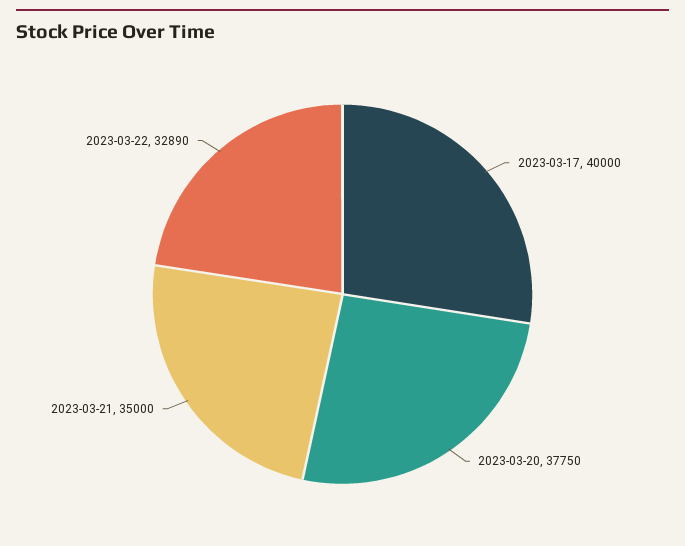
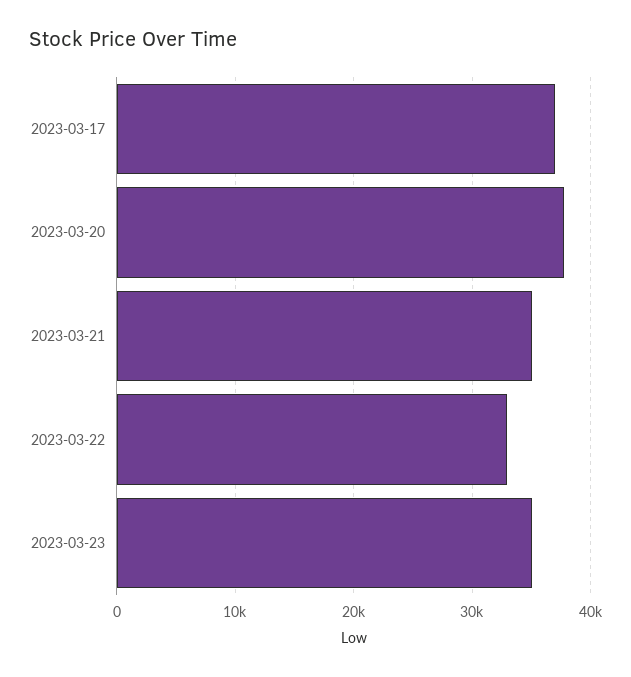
2023-03-17: 40000 -> 37000
2023-03-23: none -> 35000

